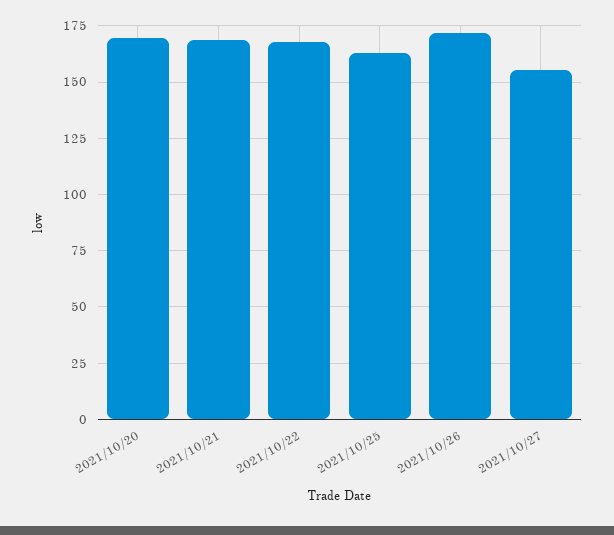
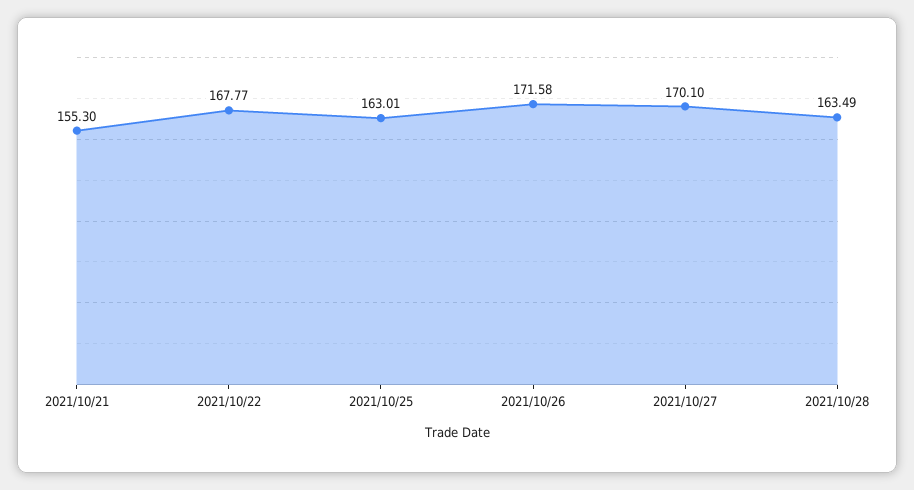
2021/10/20: 170 -> none
2021/10/21: 170 -> 155.3
2021/10/27: 155 -> 170.1
2021/10/28: none -> 163.49

